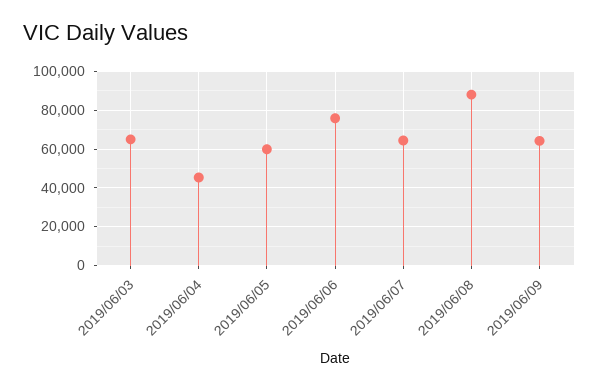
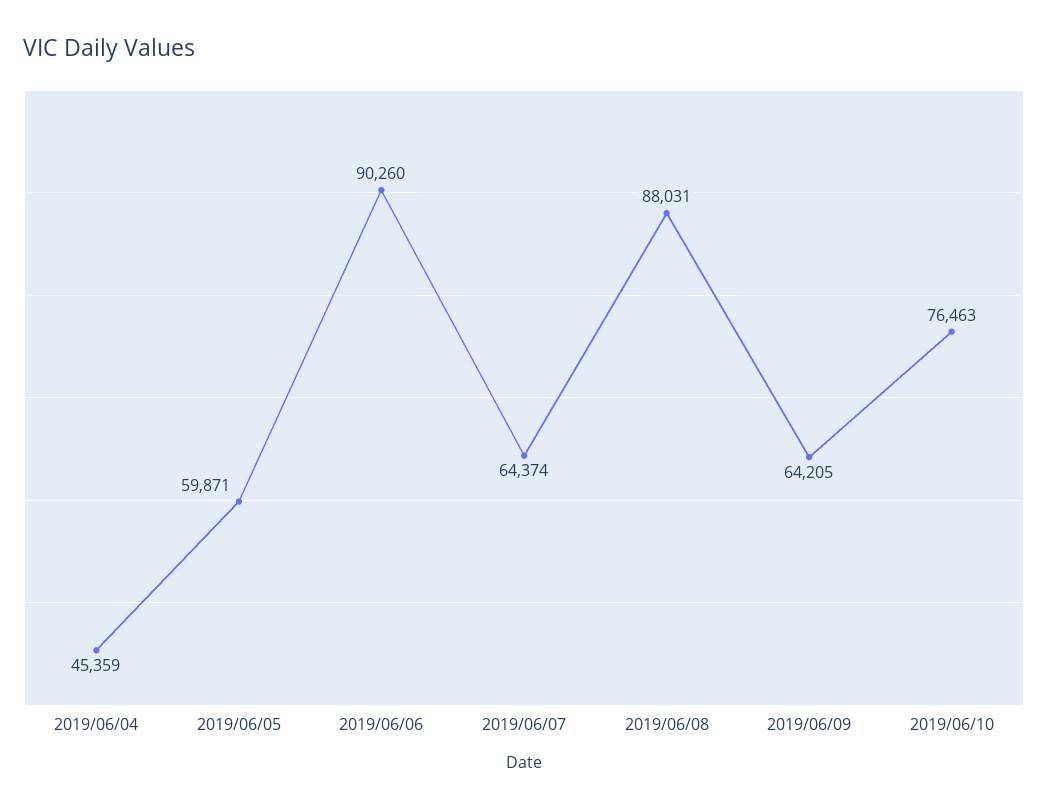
2019/06/03: 65000 -> none
2019/06/06: 75000 -> 90260
2019/06/10: none -> 76463

